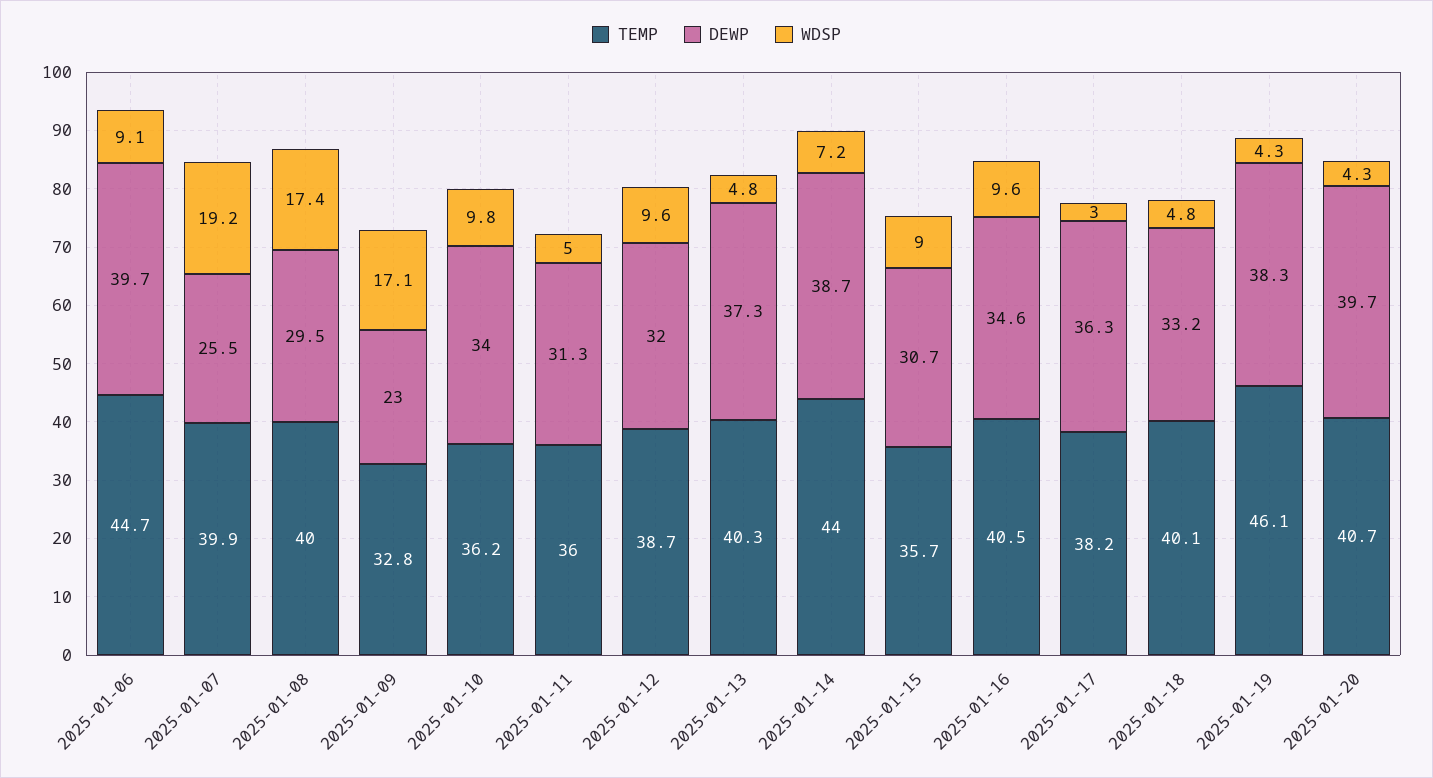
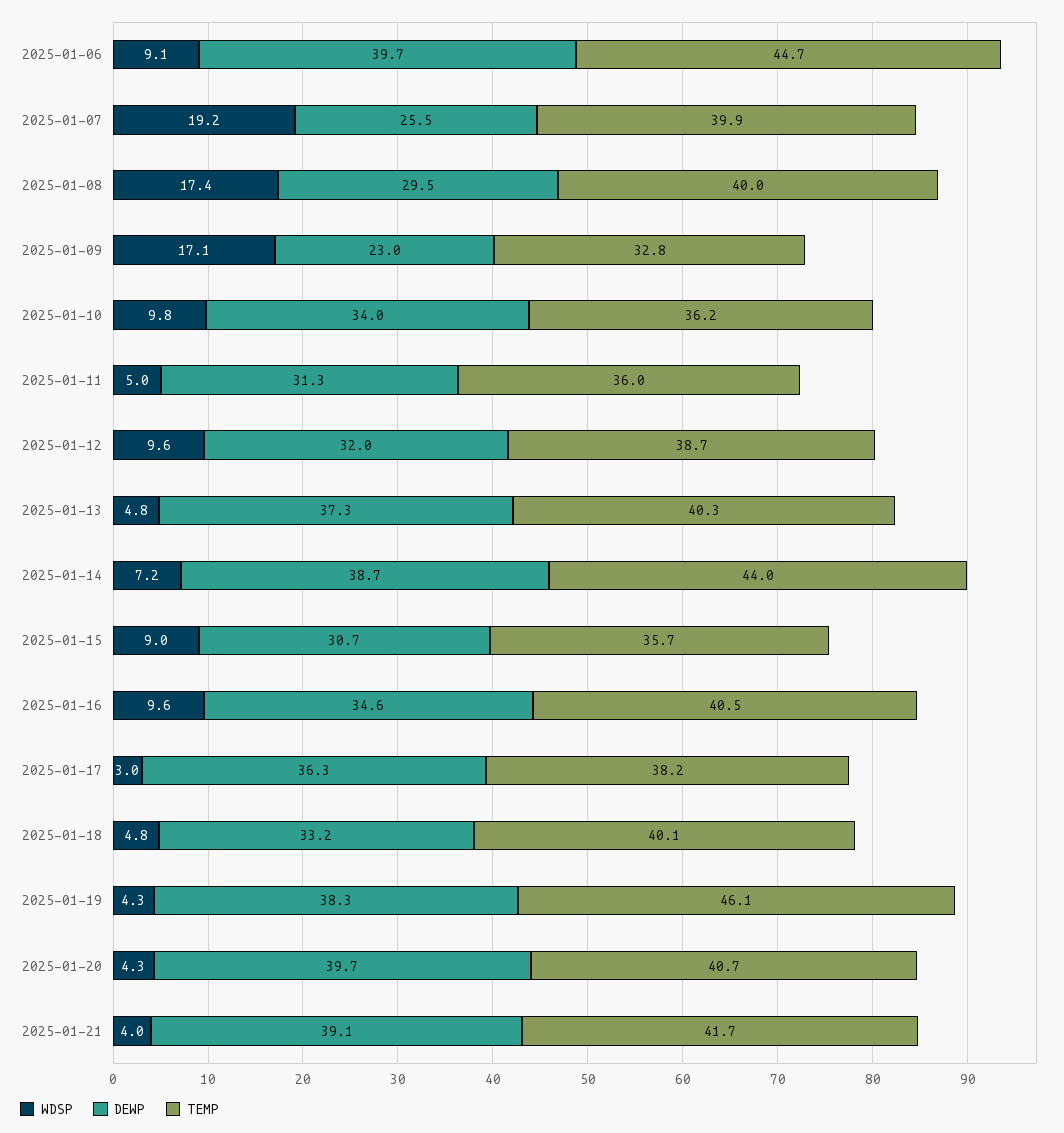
WDSP, 2025-01-21: none -> 4
DEWP, 2025-01-21: none -> 39.1
TEMP, 2025-01-21: none -> 41.7

